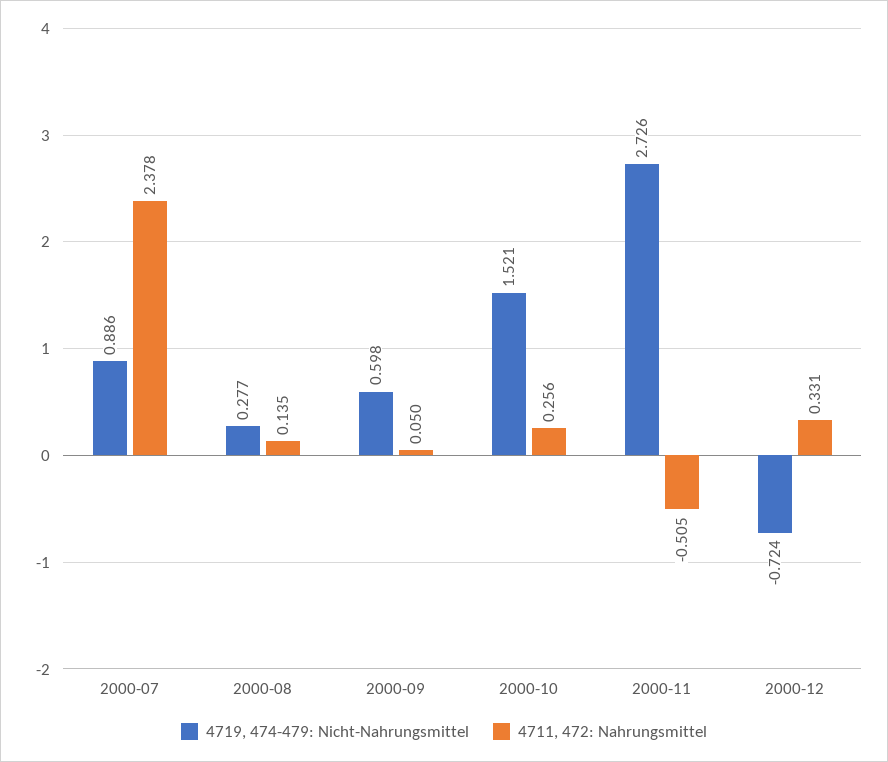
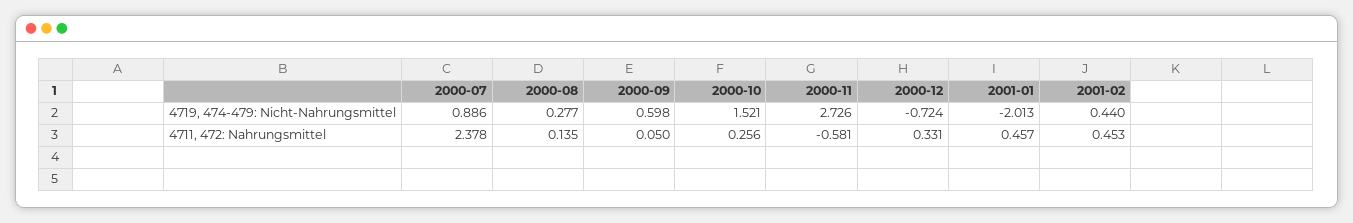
4711, 472: Nahrungsmittel, 2000-11: -0.505 -> -0.581
4719, 474-479: Nicht-Nahrungsmittel, 2001-01: none -> -2.013
4719, 474-479: Nicht-Nahrungsmittel, 2001-02: none -> 0.44
4711, 472: Nahrungsmittel, 2001-01: none -> 0.457
4711, 472: Nahrungsmittel, 2001-02: none -> 0.453

